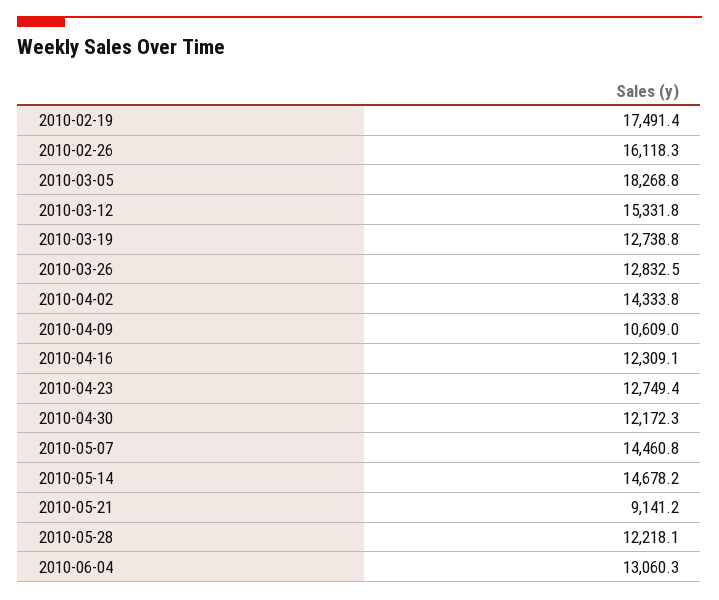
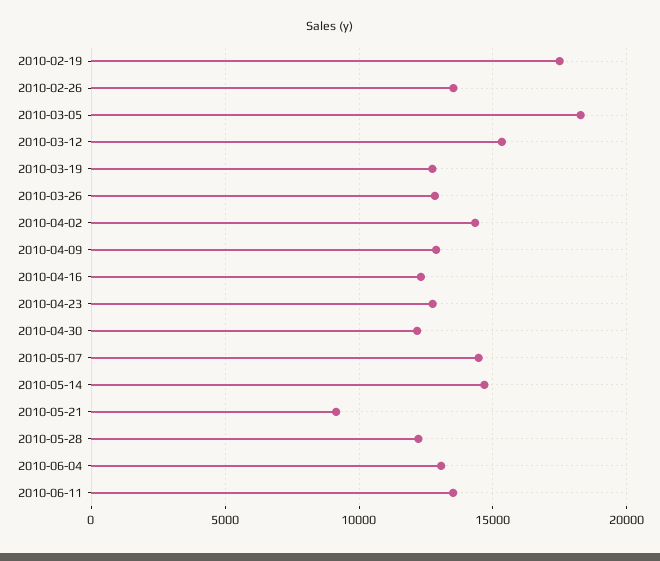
2010-02-26: 16118.3 -> 13500
2010-04-09: 10609 -> 13000
2010-06-11: none -> 13500

